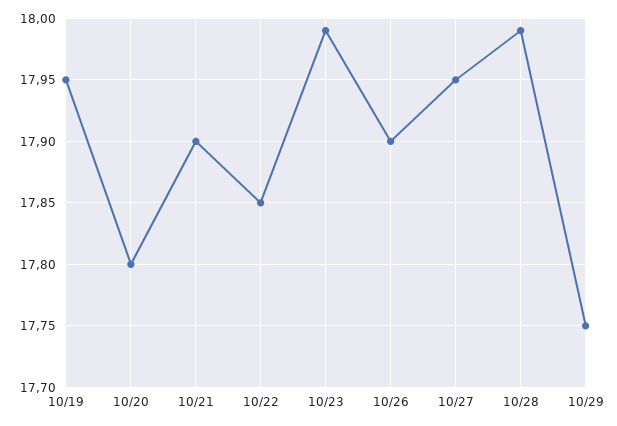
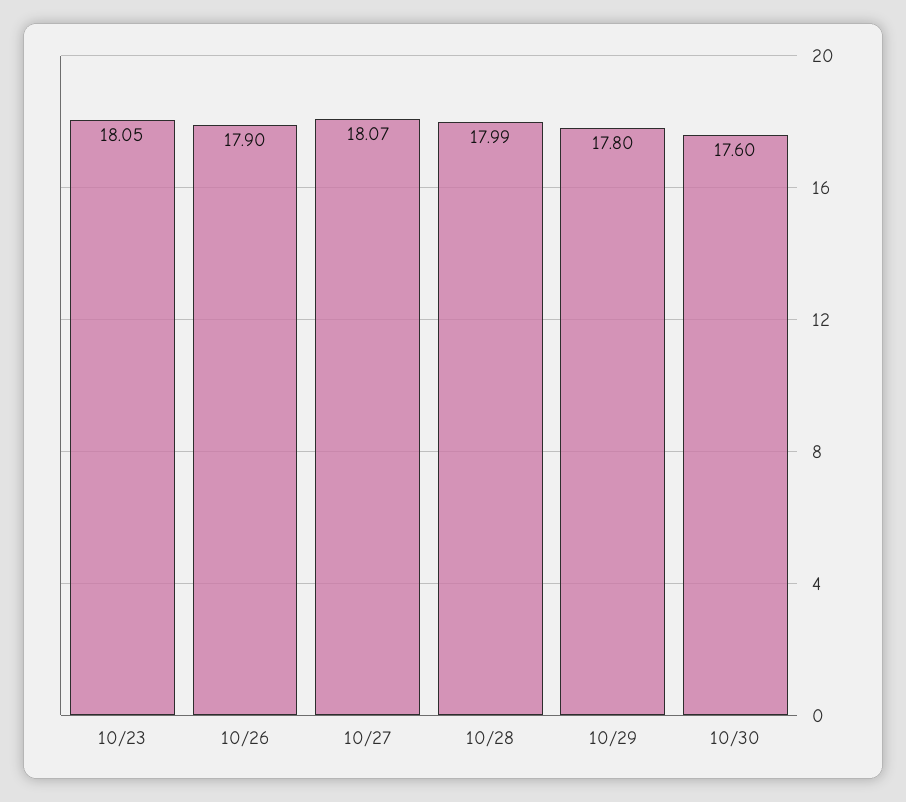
10/19: 17.95 -> none
10/20: 17.8 -> none
10/21: 17.9 -> none
10/22: 17.85 -> none
10/23: 17.99 -> 18.05
10/27: 17.95 -> 18.07
10/29: 17.75 -> 17.8
10/30: none -> 17.6

